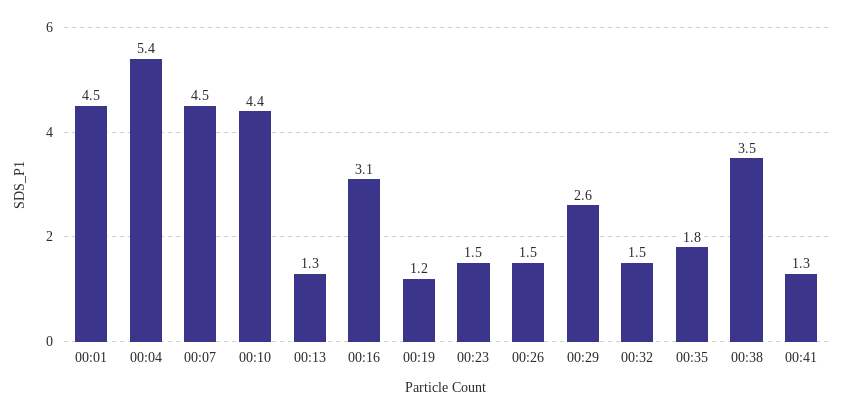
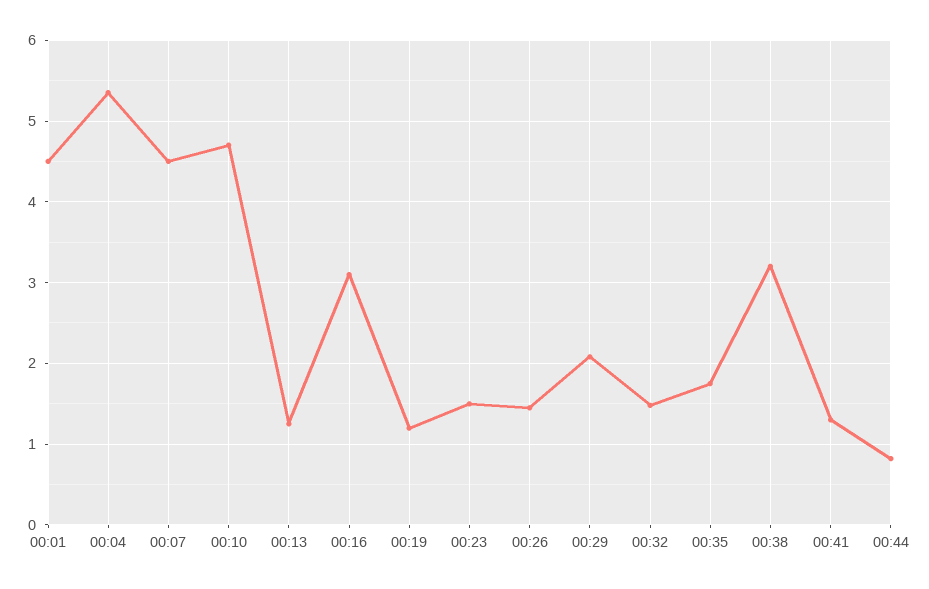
00:10: 4.4 -> 4.7
00:29: 2.6 -> 2.1
00:38: 3.5 -> 3.2
00:44: none -> 0.8

